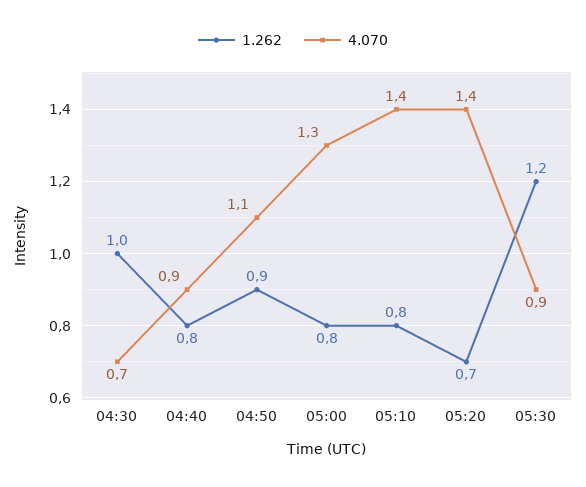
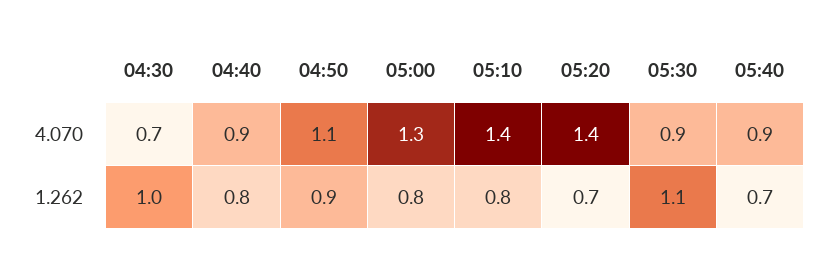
1.262, 05:30: 1.2 -> 1.1
4.070, 05:40: none -> 0.9
1.262, 05:40: none -> 0.7

